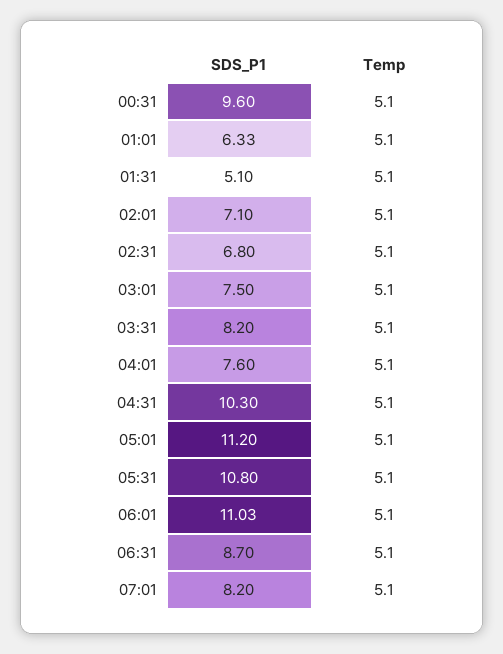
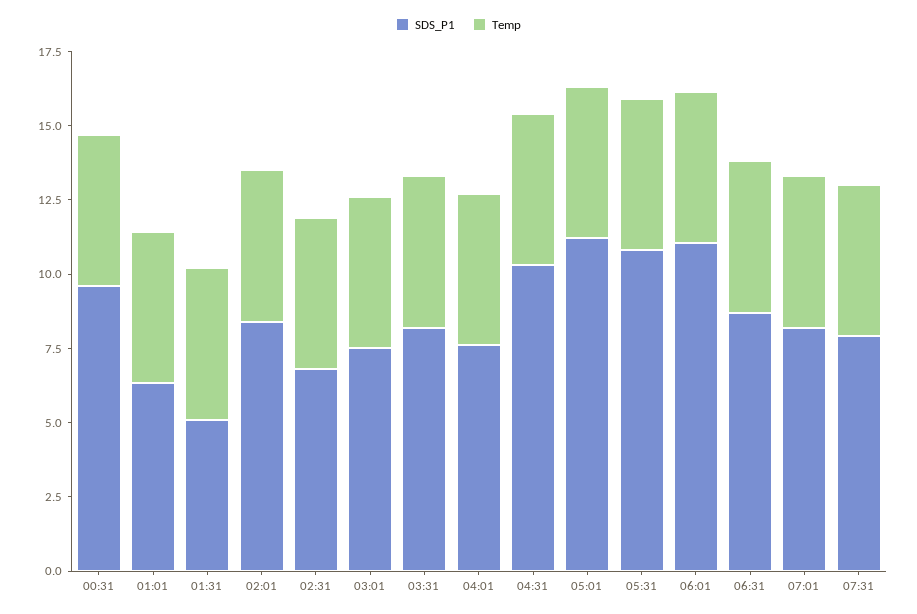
SDS_P1, 02:01: 7.1 -> 8.5
SDS_P1, 07:31: none -> 8
Temp, 07:31: none -> 5

